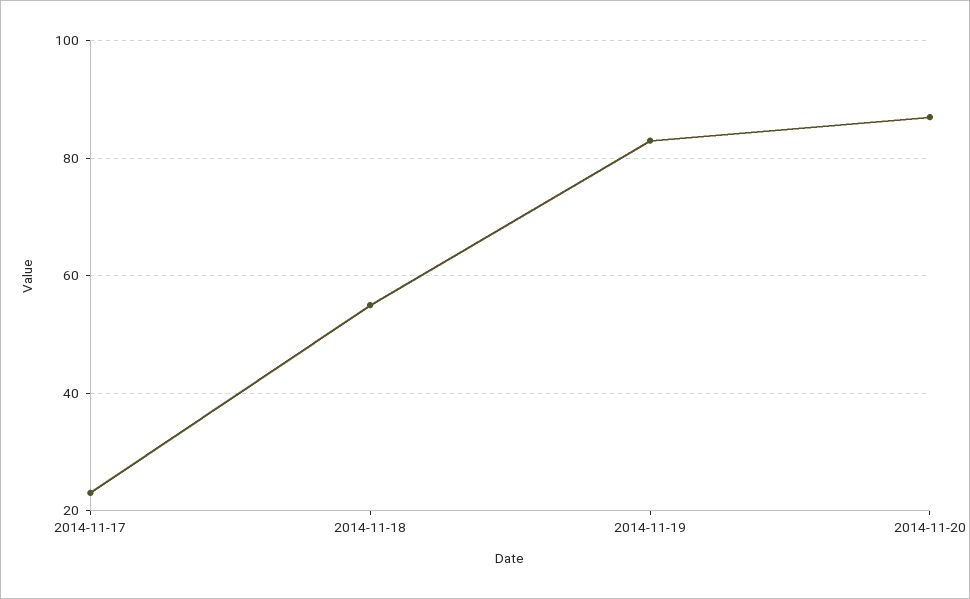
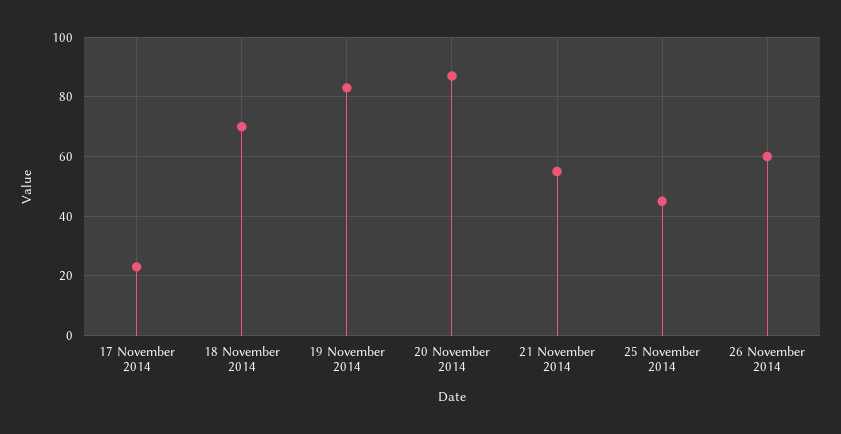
2014-11-18: 55 -> 70
21 November 2014: none -> 55
25 November 2014: none -> 45
26 November 2014: none -> 60

